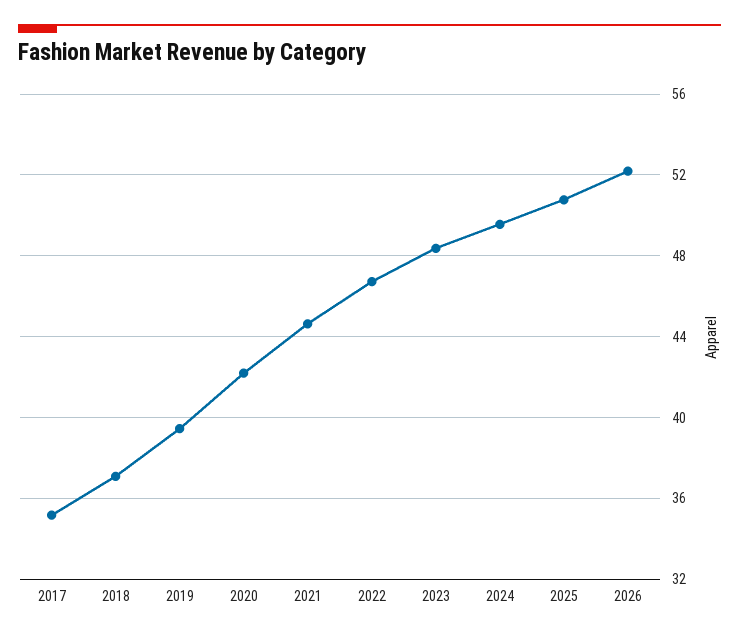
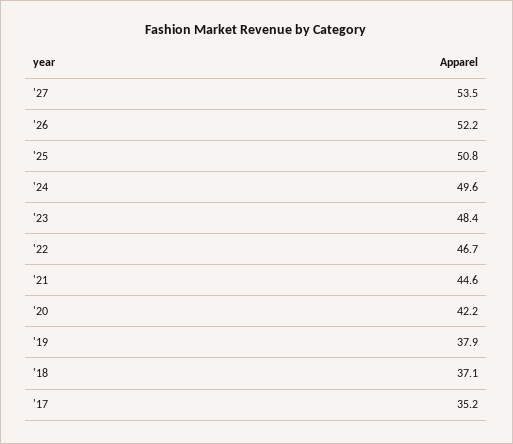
2019: 39.5 -> 37.9
'27: none -> 53.5

